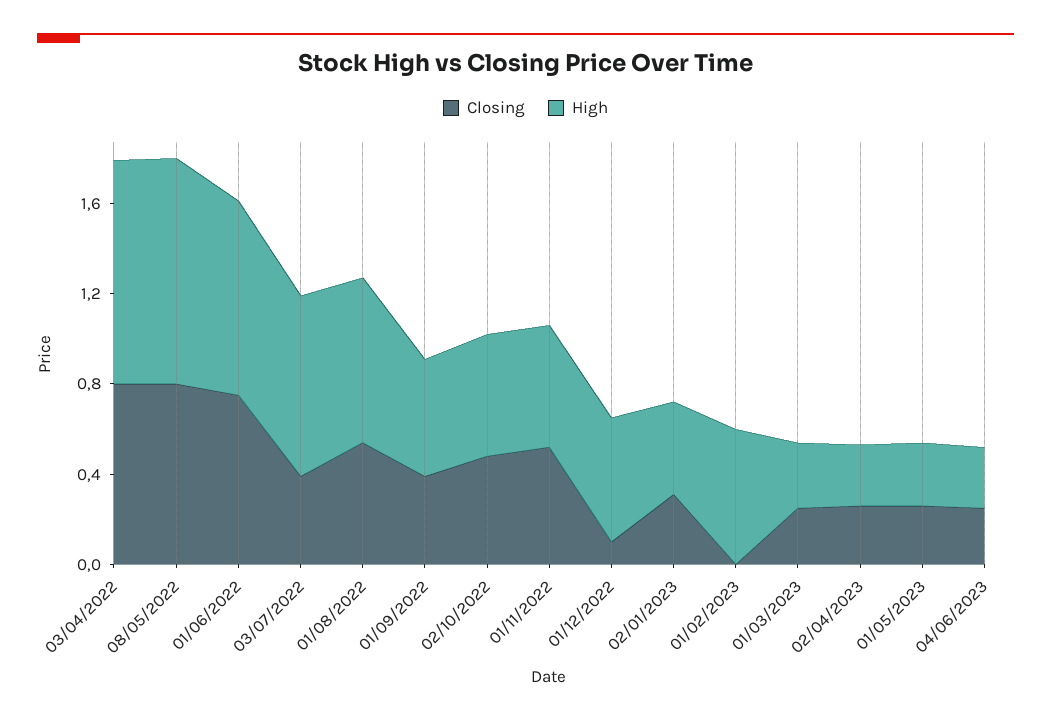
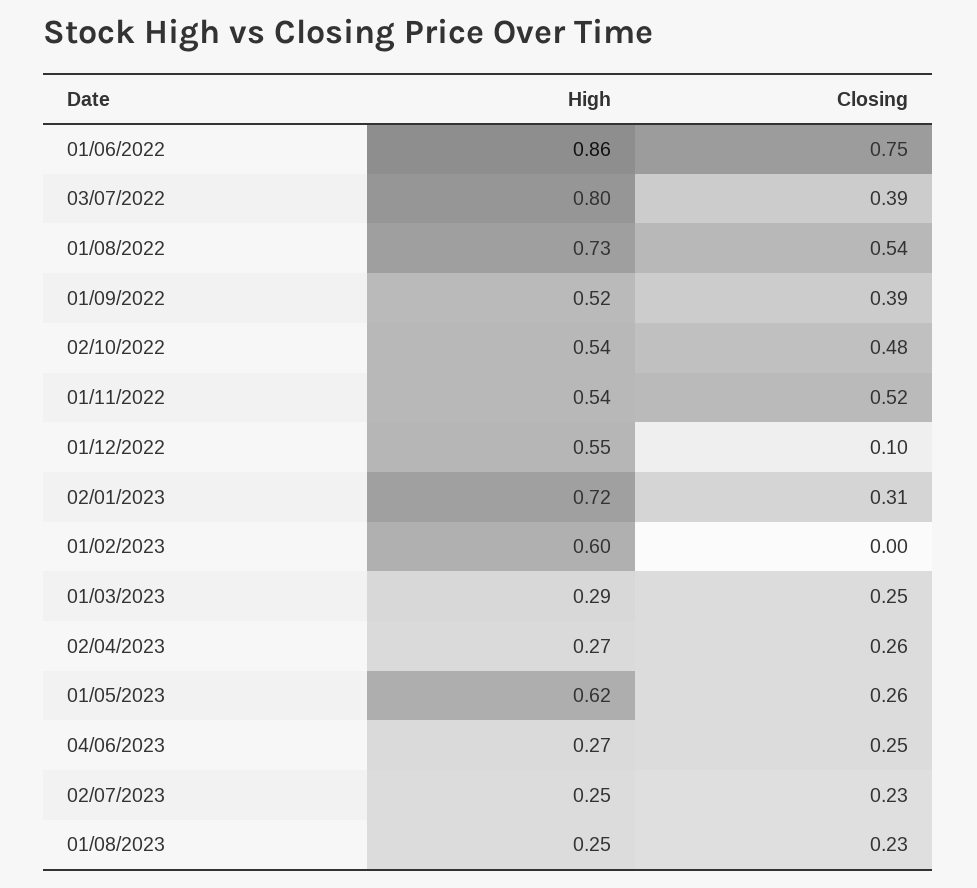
Closing, 03/04/2022: 0.8 -> none
High, 03/04/2022: 1 -> none
Closing, 08/05/2022: 0.8 -> none
High, 08/05/2022: 1 -> none
High, 02/01/2023: 0.4 -> 0.72
High, 01/05/2023: 0.3 -> 0.62
High, 02/07/2023: none -> 0.25
Closing, 02/07/2023: none -> 0.23
High, 01/08/2023: none -> 0.25
Closing, 01/08/2023: none -> 0.23

